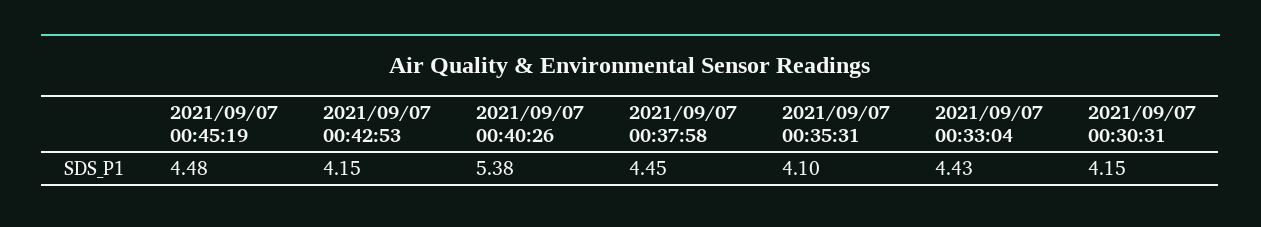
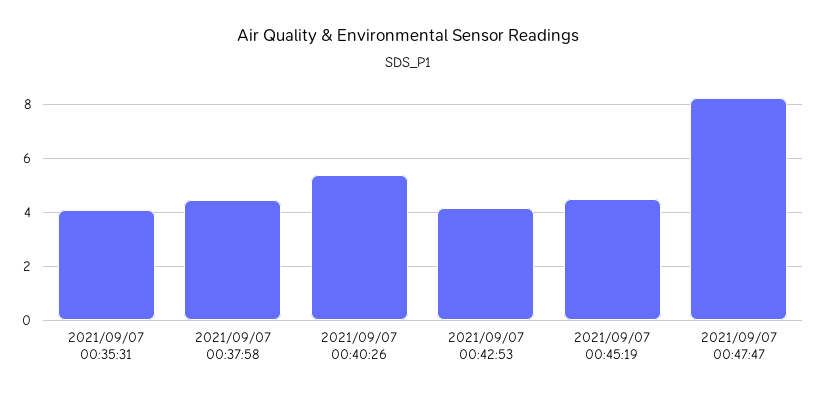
2021/09/07 00:33:04: 4.43 -> none
2021/09/07 00:30:31: 4.15 -> none
2021/09/07 00:47:47: none -> 8.25

